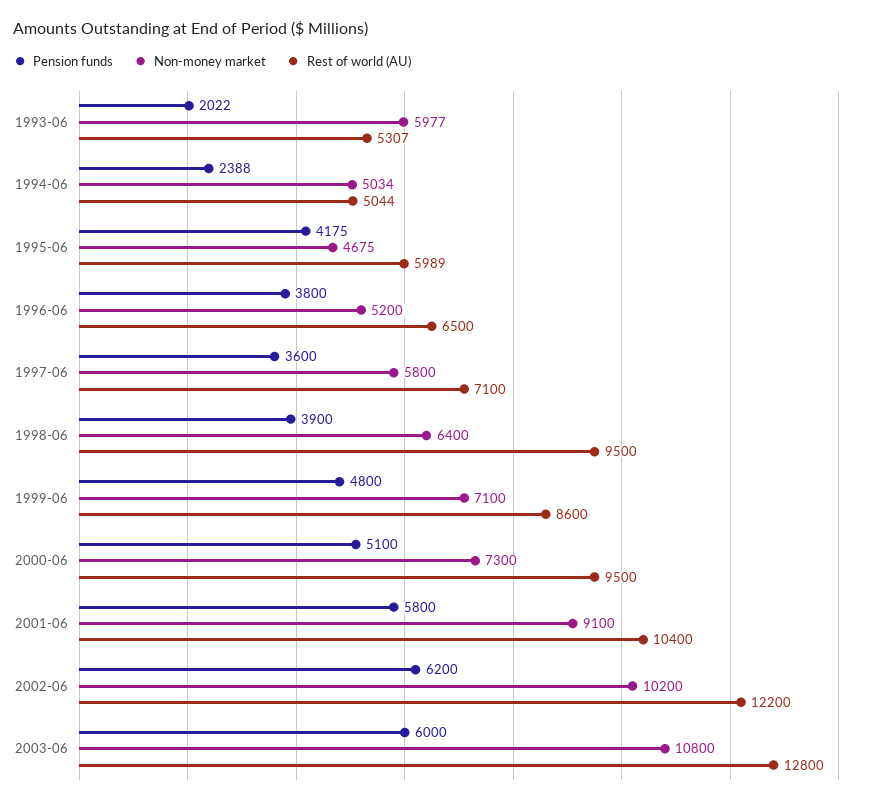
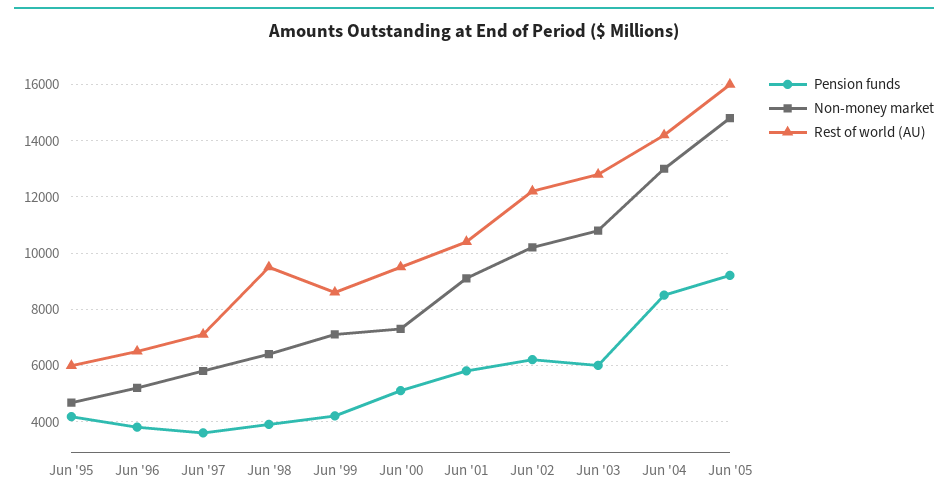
Pension funds, 1993-06: 2022 -> none
Non-money market, 1993-06: 5977 -> none
Rest of world (AU), 1993-06: 5307 -> none
Pension funds, 1994-06: 2388 -> none
Non-money market, 1994-06: 5034 -> none
Rest of world (AU), 1994-06: 5044 -> none
Pension funds, 1999-06: 4800 -> 4250
Pension funds, Jun '04: none -> 8500
Non-money market, Jun '04: none -> 13000
Rest of world (AU), Jun '04: none -> 14250
Pension funds, Jun '05: none -> 9250
Non-money market, Jun '05: none -> 14750
Rest of world (AU), Jun '05: none -> 16000

